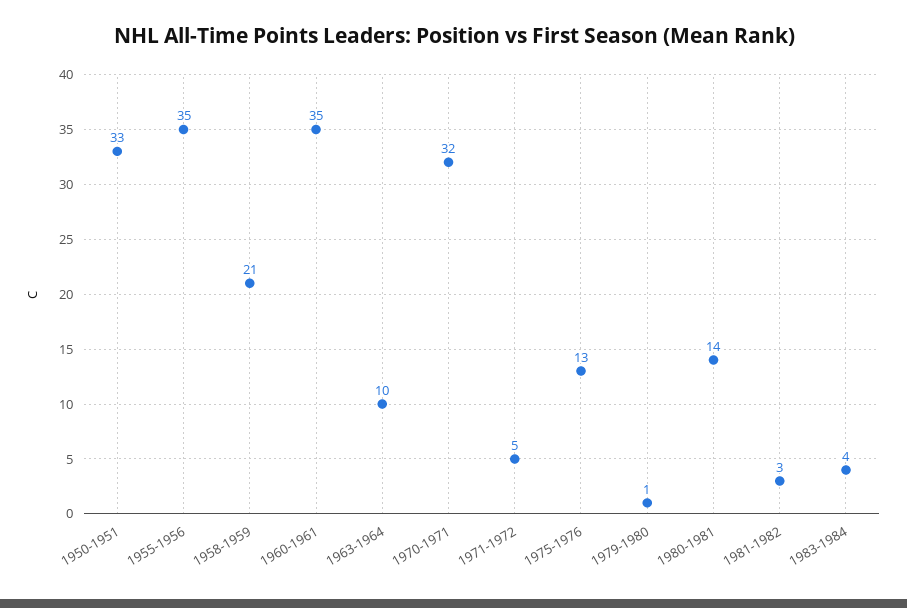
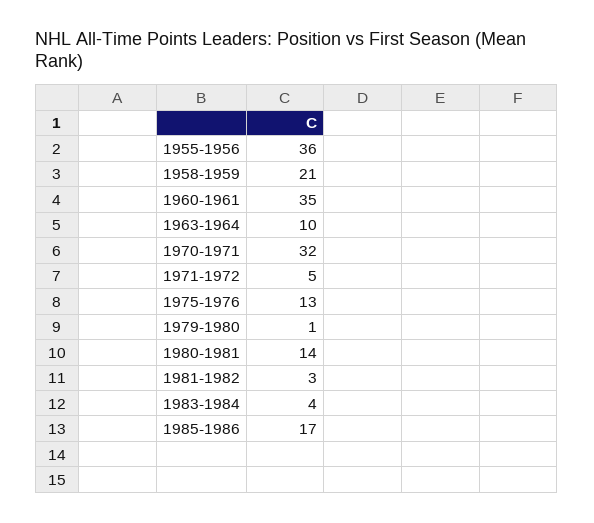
1950-1951: 33 -> none
1955-1956: 35 -> 36
1985-1986: none -> 17

